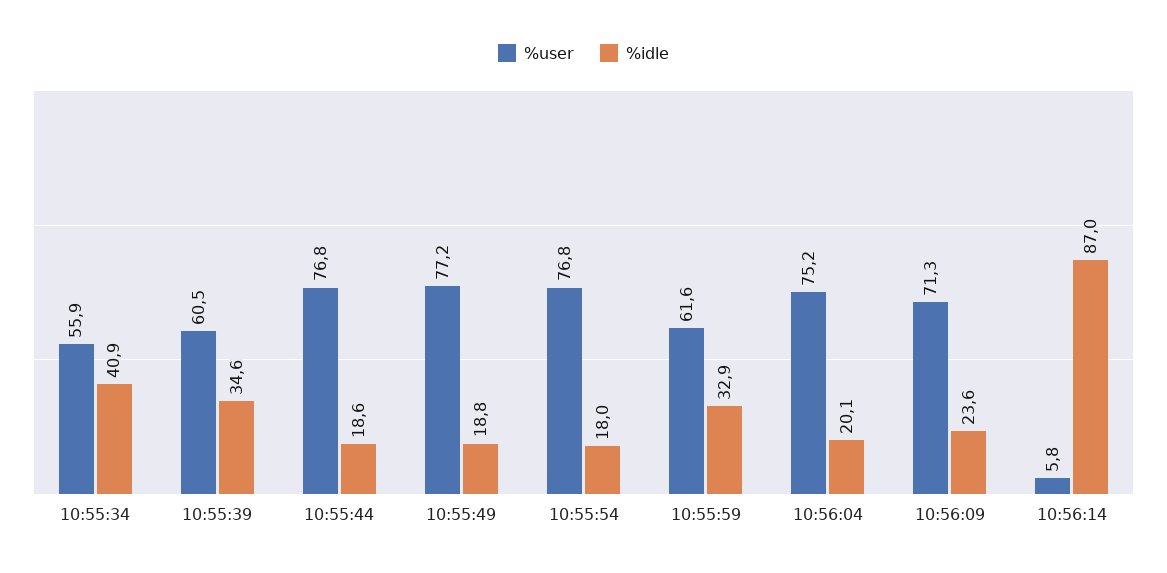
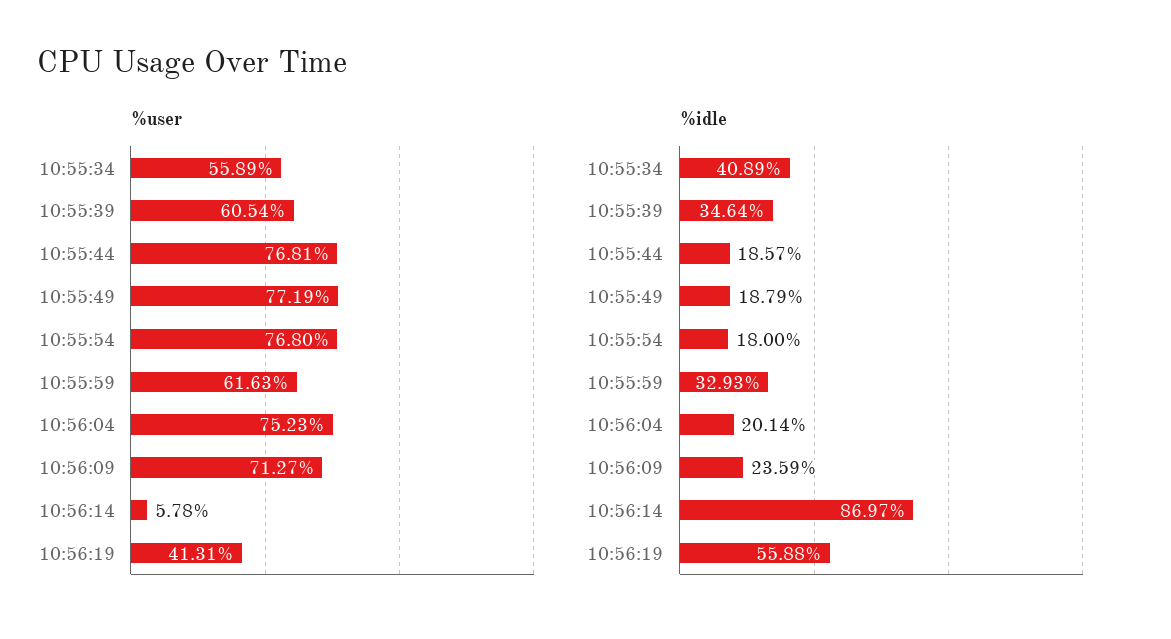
%user, 10:56:19: none -> 41.31
%idle, 10:56:19: none -> 55.88

